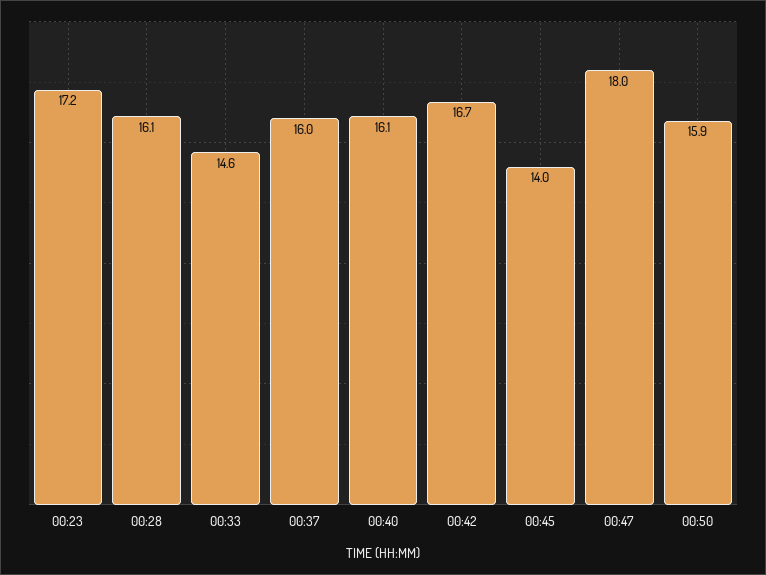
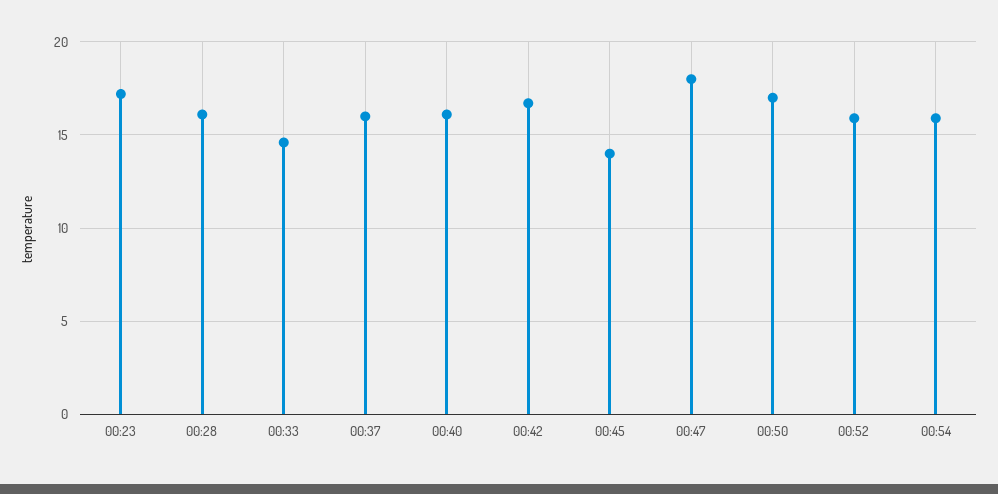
00:50: 15.9 -> 17
00:52: none -> 16
00:54: none -> 16

